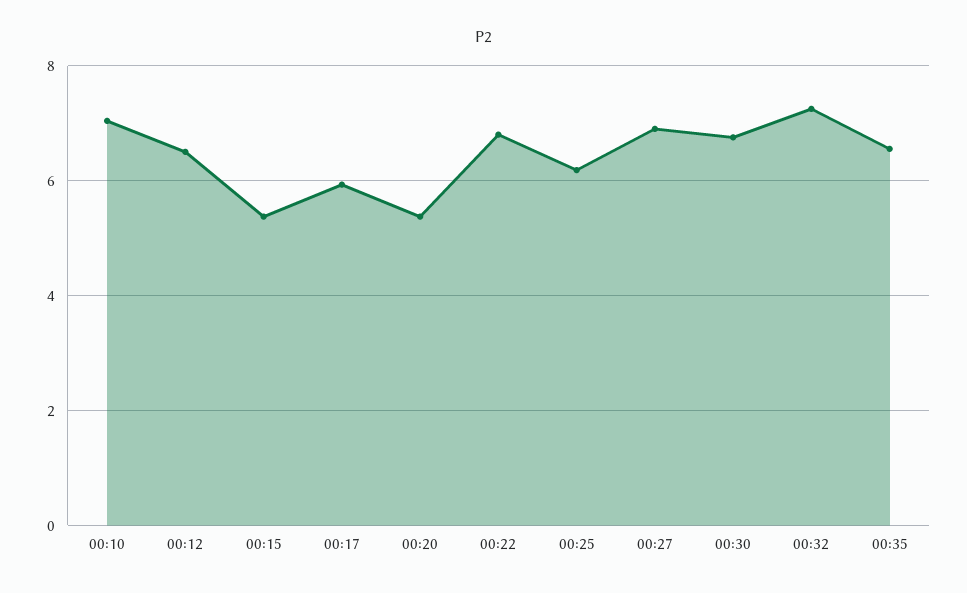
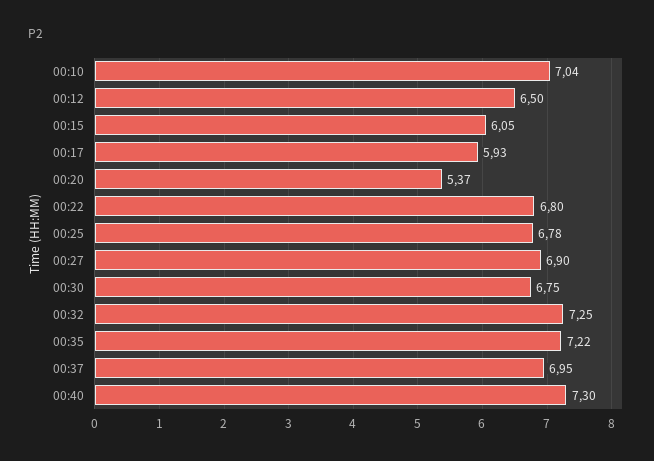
00:15: 5.4 -> 6.05
00:25: 6.2 -> 6.78
00:35: 6.6 -> 7.22
00:37: none -> 6.95
00:40: none -> 7.3

